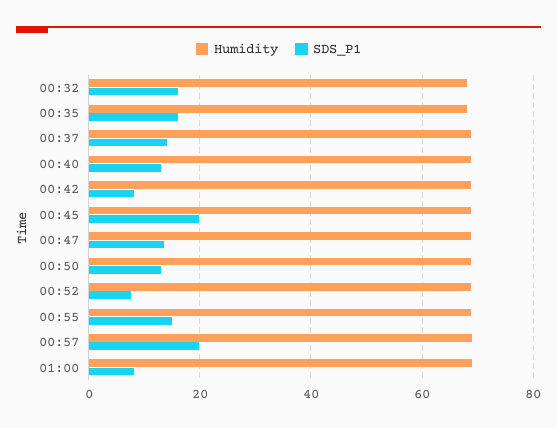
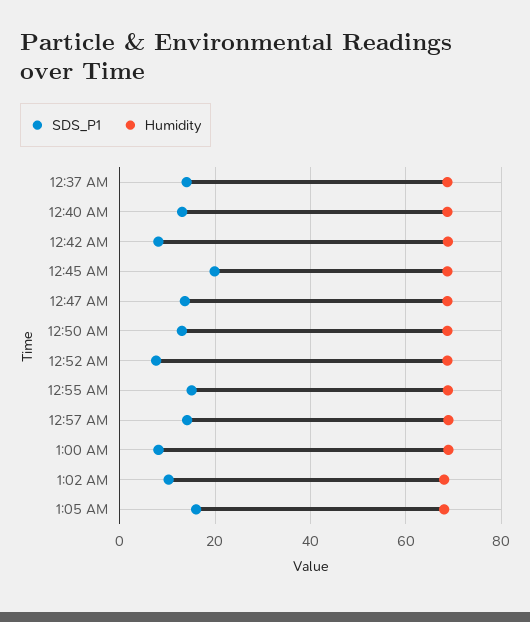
Humidity, 00:32: 68 -> none
SDS_P1, 00:32: 16 -> none
Humidity, 00:35: 68 -> none
SDS_P1, 00:35: 16 -> none
SDS_P1, 00:57: 20 -> 14
SDS_P1, 1:02 AM: none -> 10
Humidity, 1:02 AM: none -> 68
SDS_P1, 1:05 AM: none -> 16
Humidity, 1:05 AM: none -> 68

